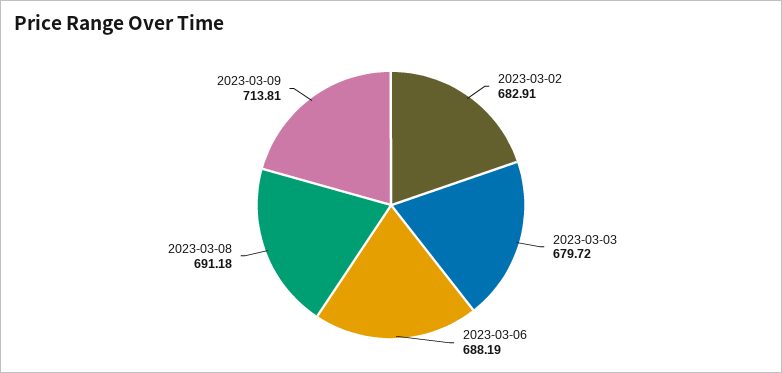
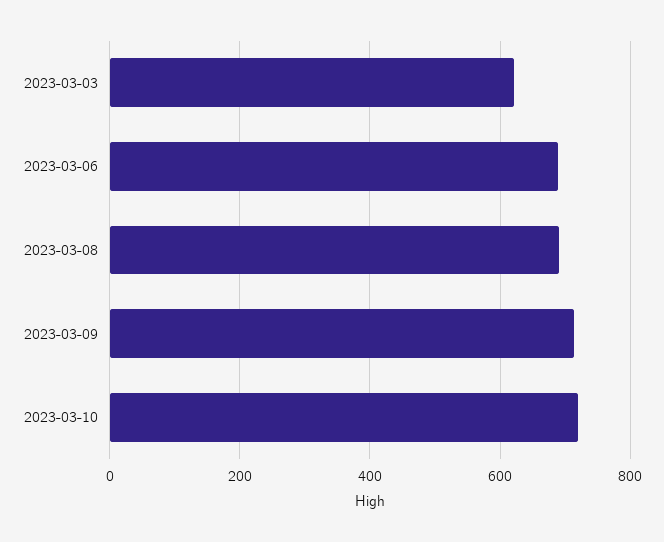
2023-03-02: 682.91 -> none
2023-03-03: 679.72 -> 620
2023-03-10: none -> 720

